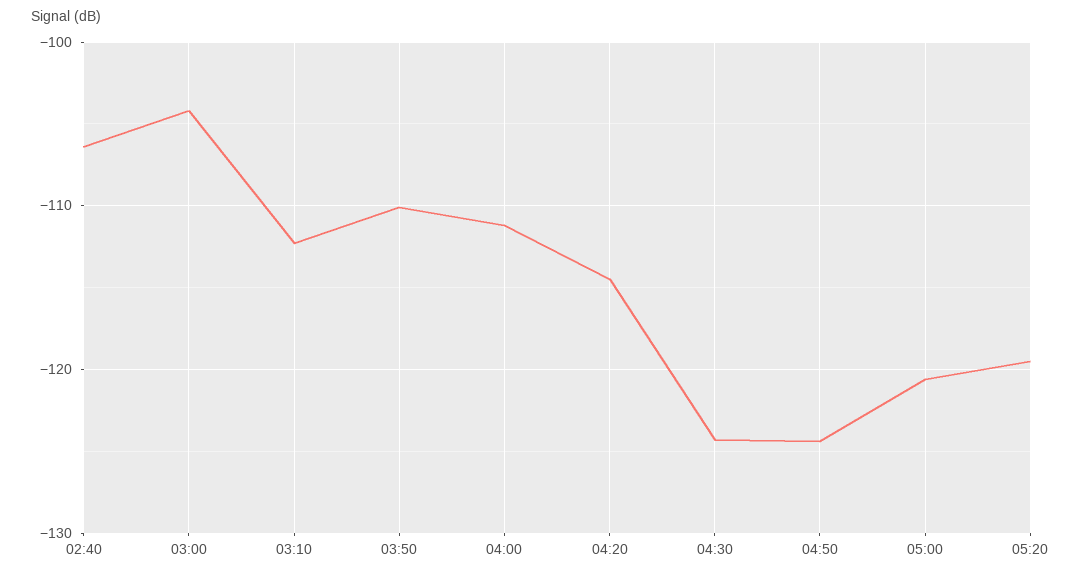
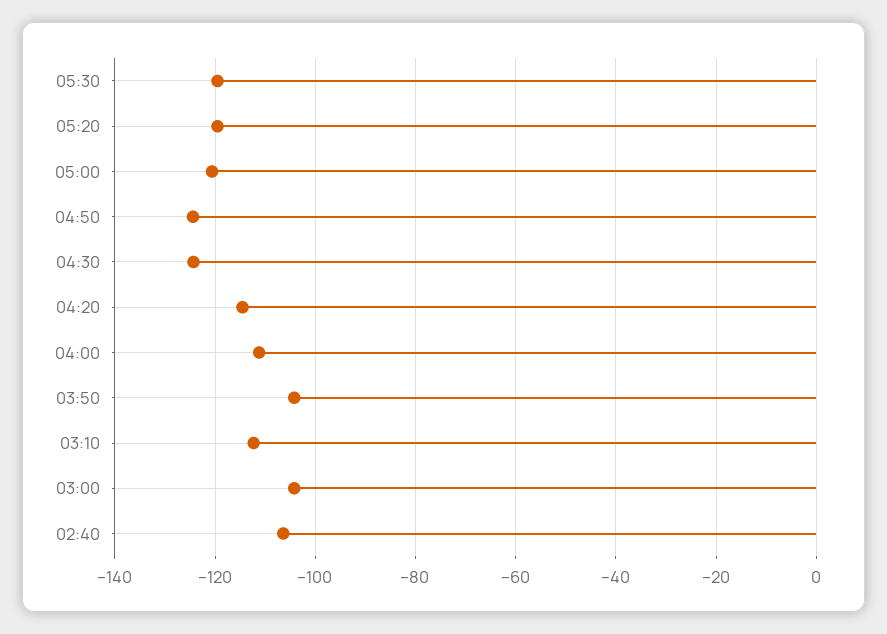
03:50: -110 -> -104
05:30: none -> -120

